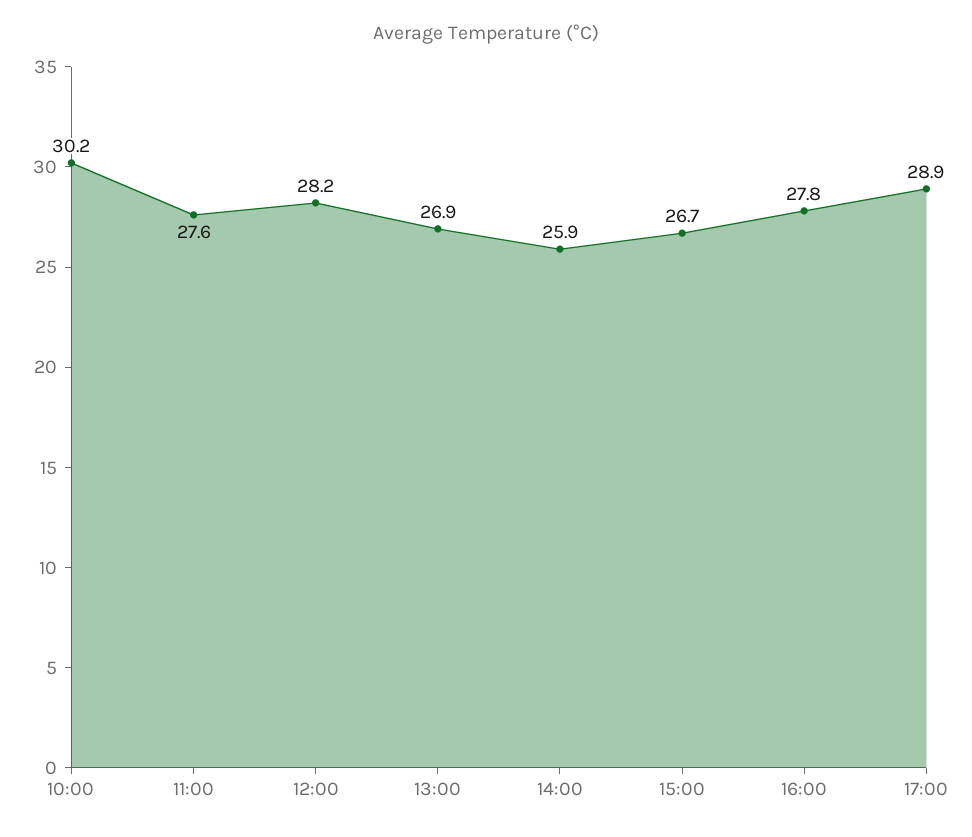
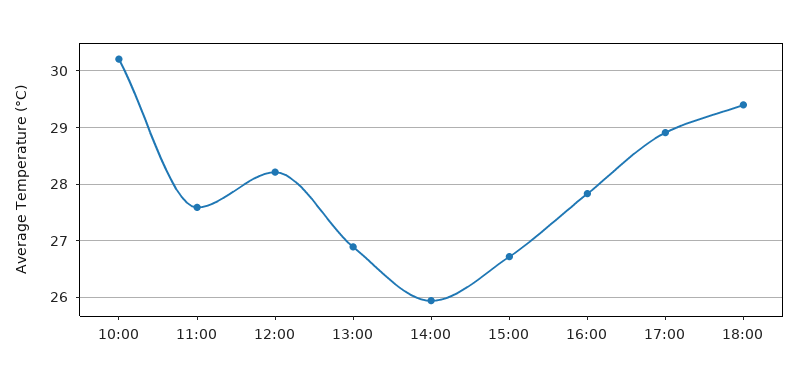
18:00: none -> 29.4

